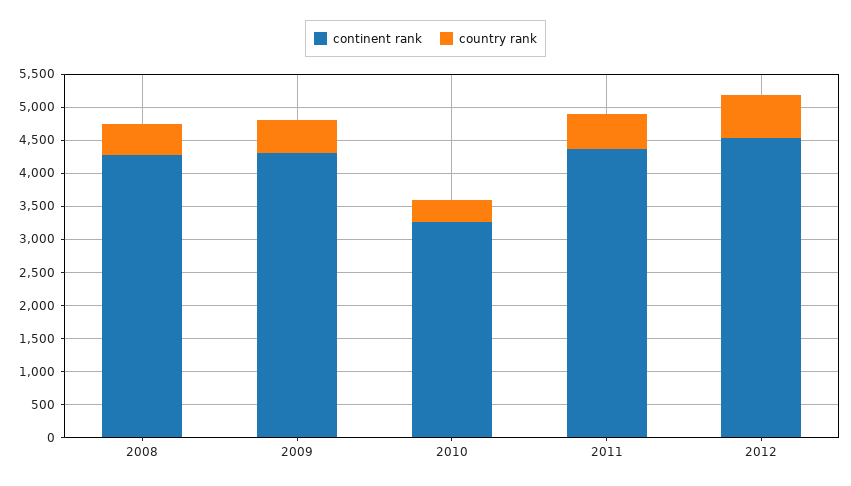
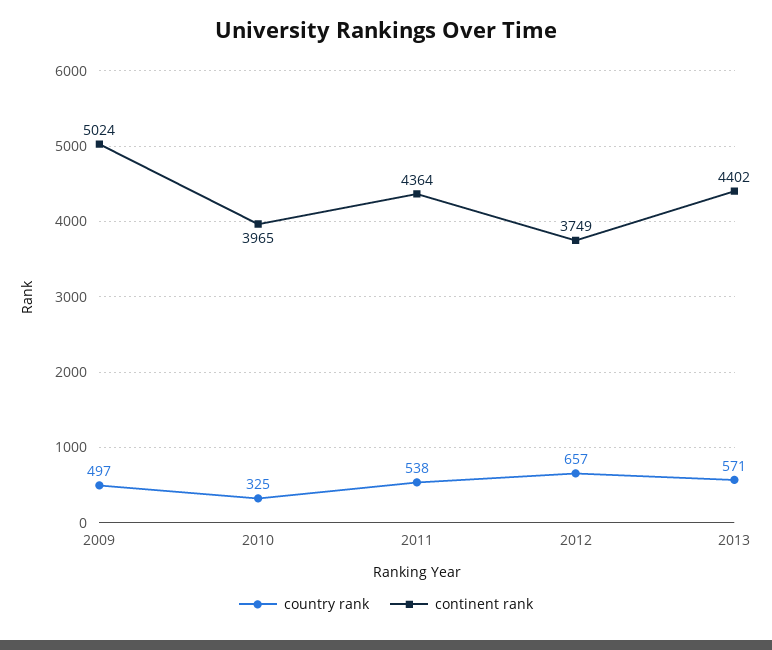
continent rank, 2008: 4250 -> none
country rank, 2008: 500 -> none
continent rank, 2009: 4250 -> 5024
continent rank, 2010: 3250 -> 3965
continent rank, 2012: 4500 -> 3749
country rank, 2013: none -> 571
continent rank, 2013: none -> 4402

